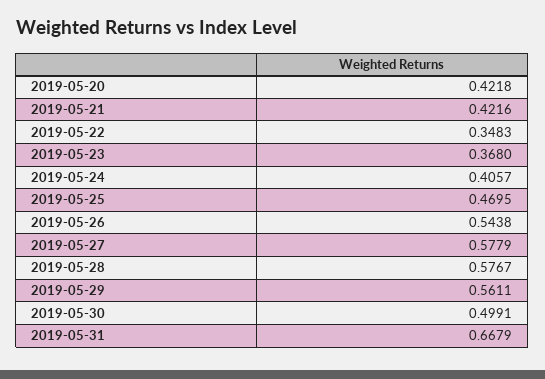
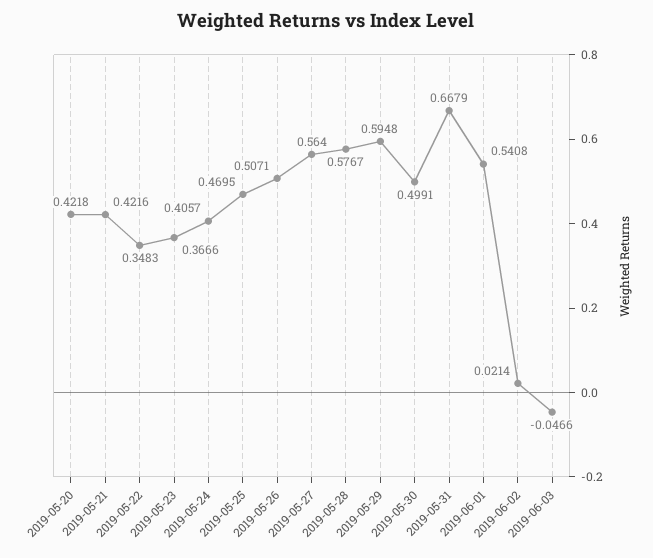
2019-05-23: 0.368 -> 0.3666
2019-05-26: 0.5438 -> 0.5071
2019-05-27: 0.5779 -> 0.564
2019-05-29: 0.5611 -> 0.5948
2019-06-01: none -> 0.5408
2019-06-02: none -> 0.0214
2019-06-03: none -> -0.0466

